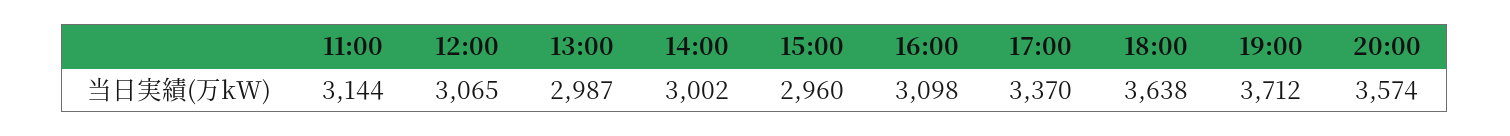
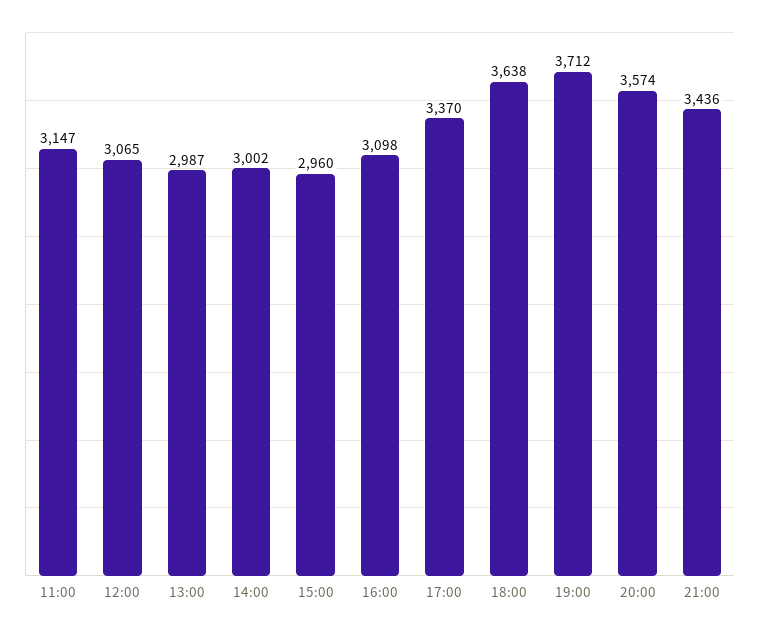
11:00: 3144 -> 3147
21:00: none -> 3436

